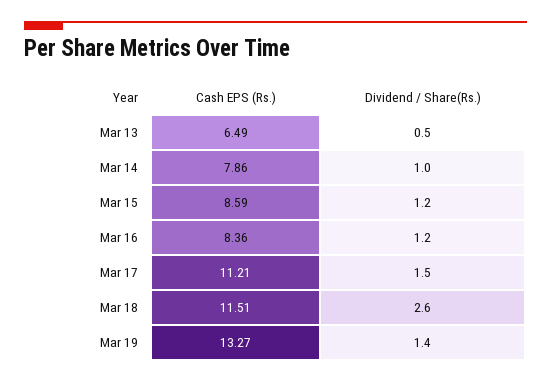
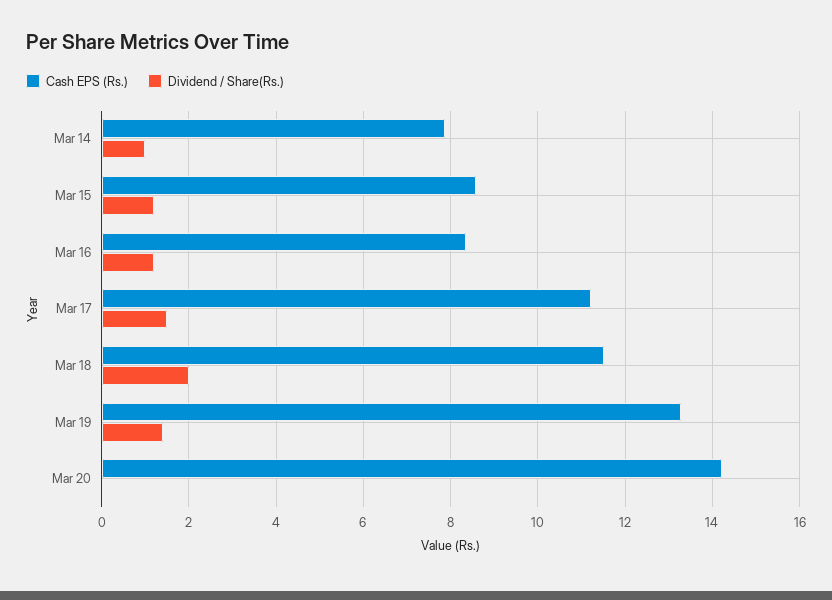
Cash EPS (Rs.), Mar 13: 6.49 -> none
Dividend / Share(Rs.), Mar 13: 0.5 -> none
Dividend / Share(Rs.), Mar 18: 2.6 -> 2
Cash EPS (Rs.), Mar 20: none -> 14.2
Dividend / Share(Rs.), Mar 20: none -> 0

